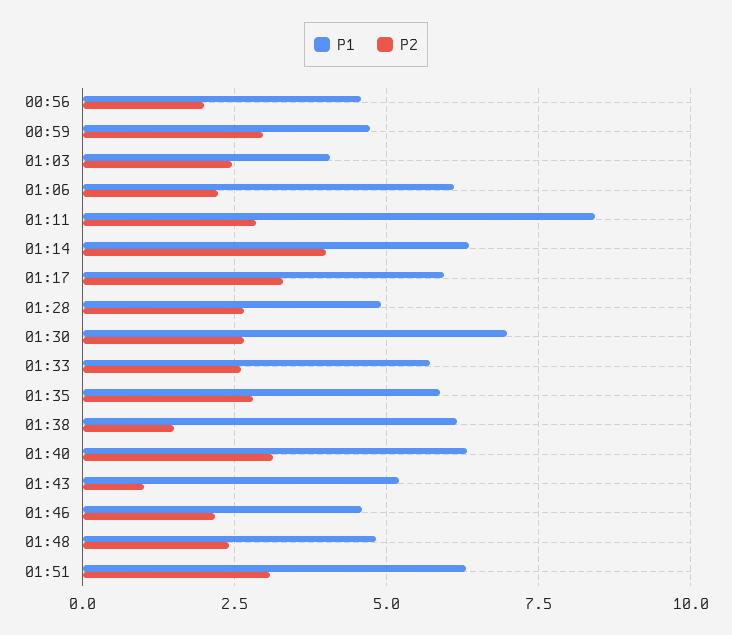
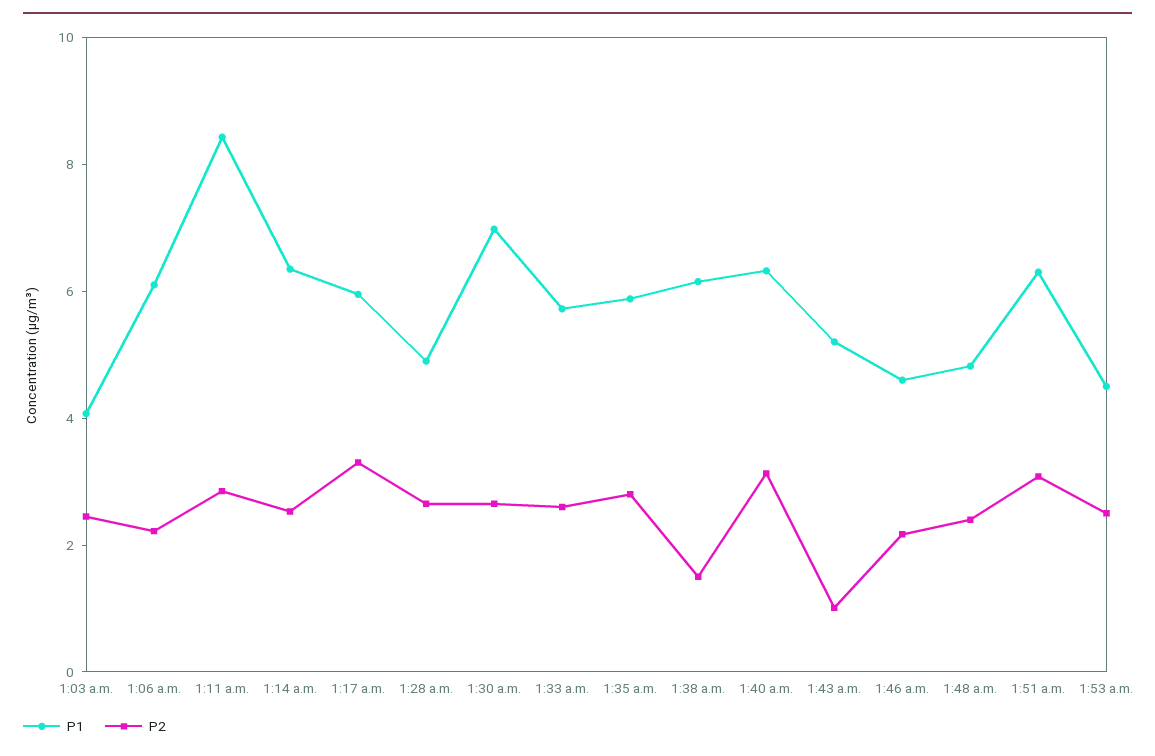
P1, 00:56: 4.5 -> none
P2, 00:56: 2 -> none
P1, 00:59: 4.75 -> none
P2, 00:59: 3 -> none
P2, 01:14: 4 -> 2.5
P1, 1:53 a.m.: none -> 4.5
P2, 1:53 a.m.: none -> 2.5

